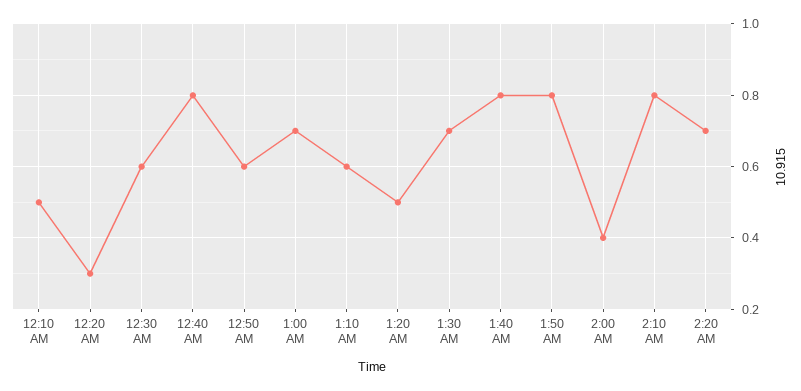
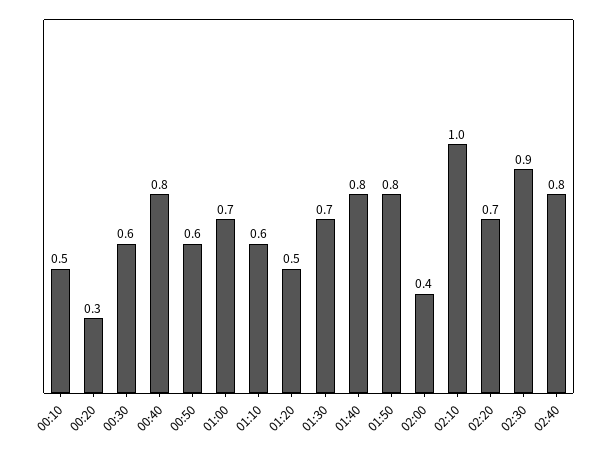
2:10 AM: 0.8 -> 1
02:30: none -> 0.9
02:40: none -> 0.8

